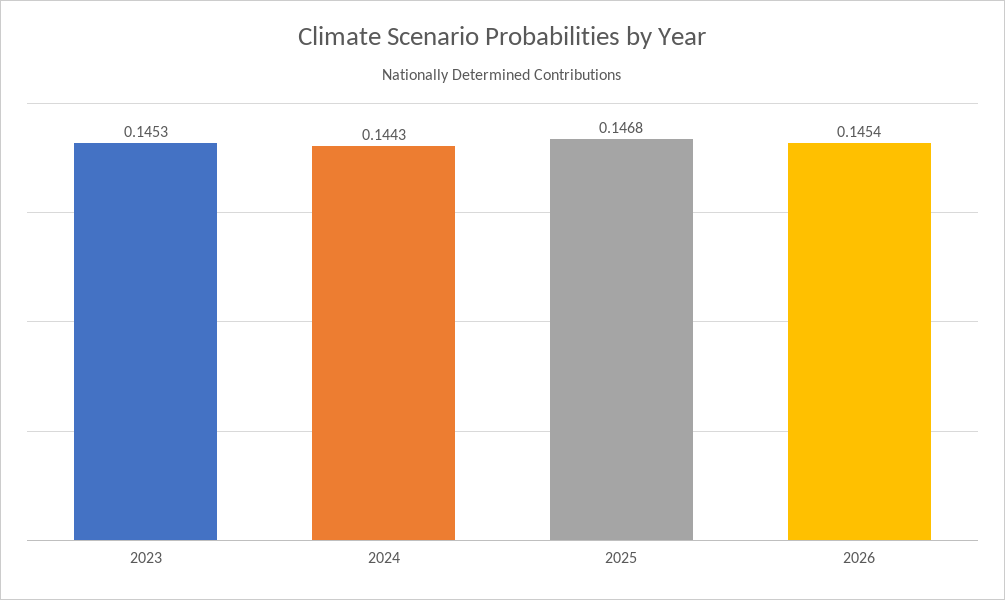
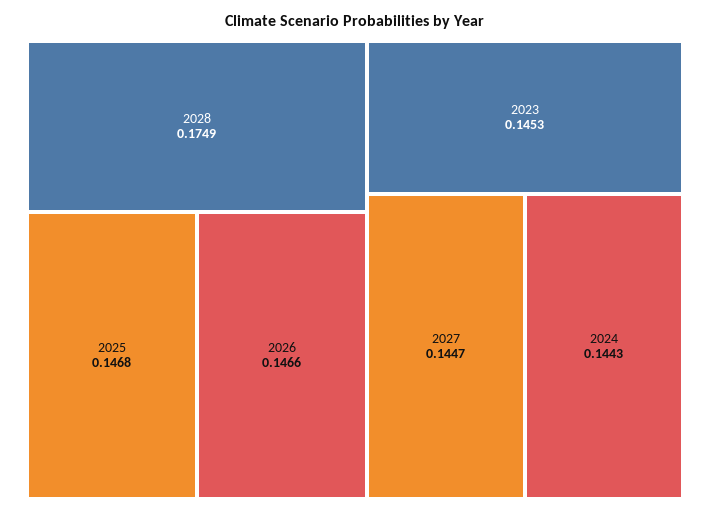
2026: 0.1454 -> 0.1466
2028: none -> 0.1749
2027: none -> 0.1447

